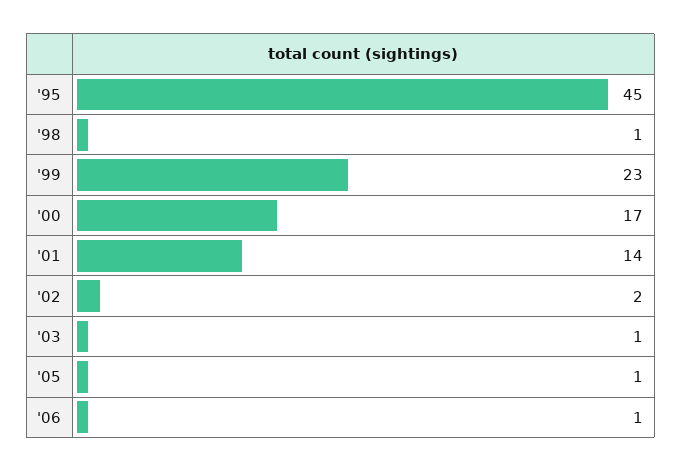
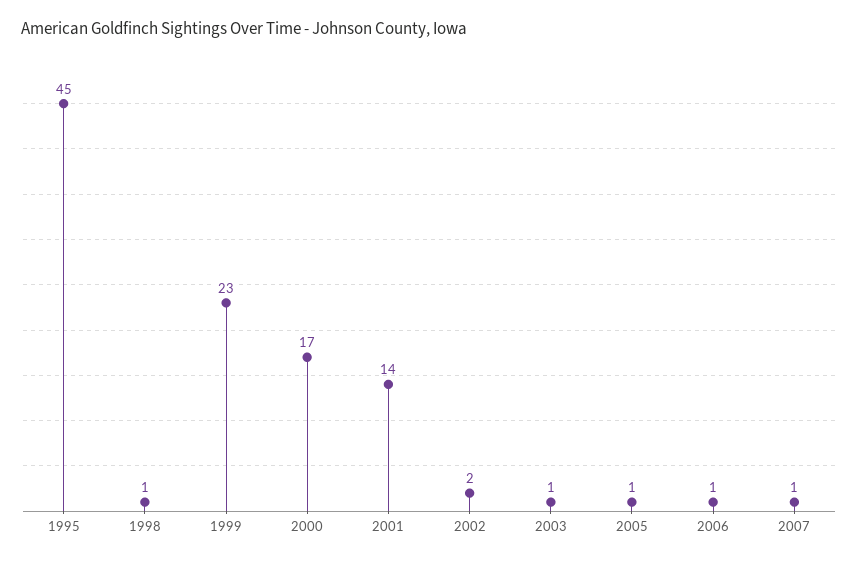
2007: none -> 1

